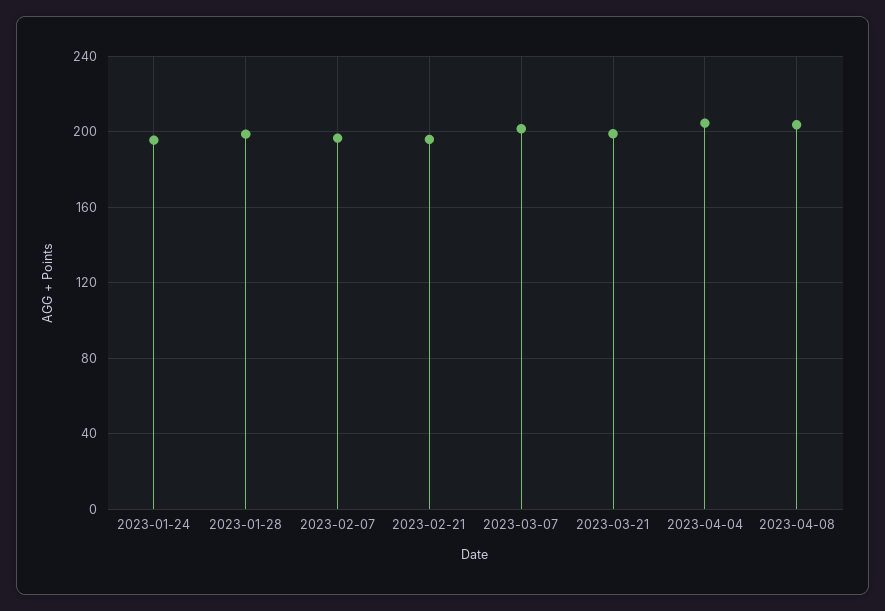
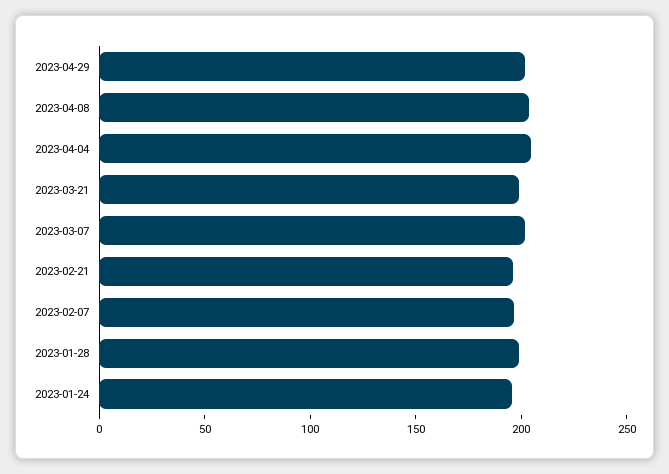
2023-04-29: none -> 200

